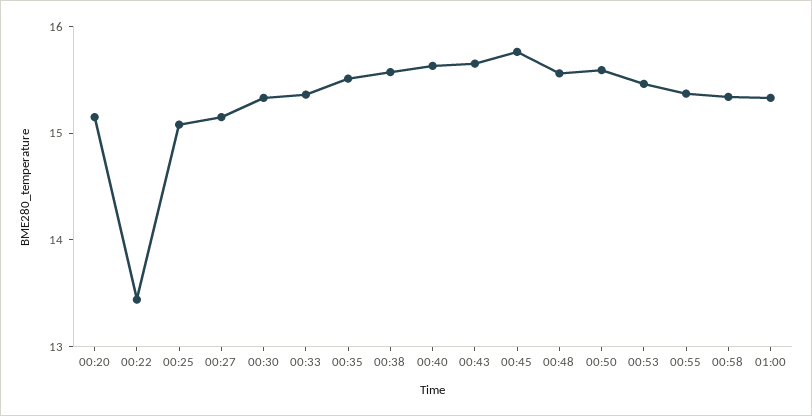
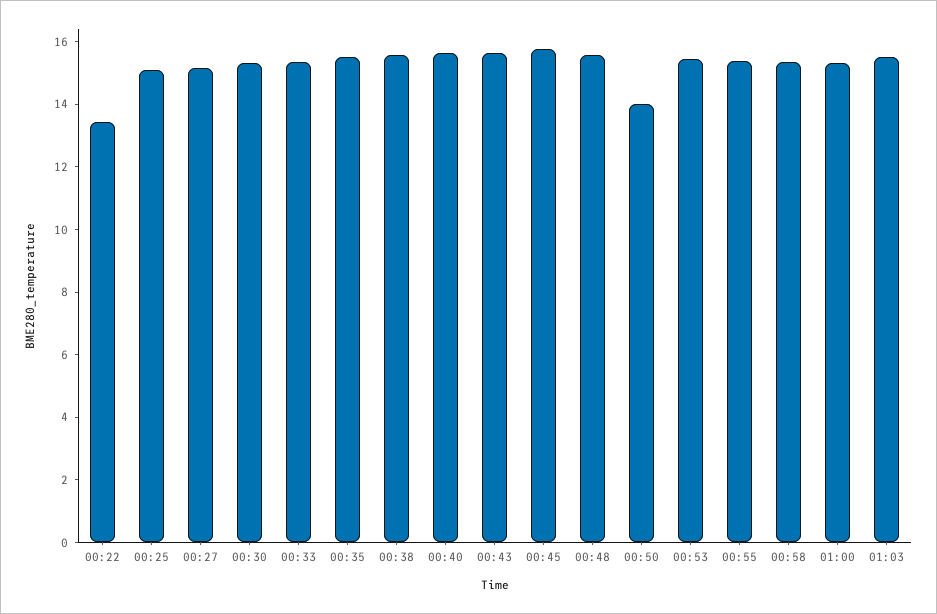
00:20: 15.2 -> none
00:50: 15.6 -> 14
01:03: none -> 15.5

